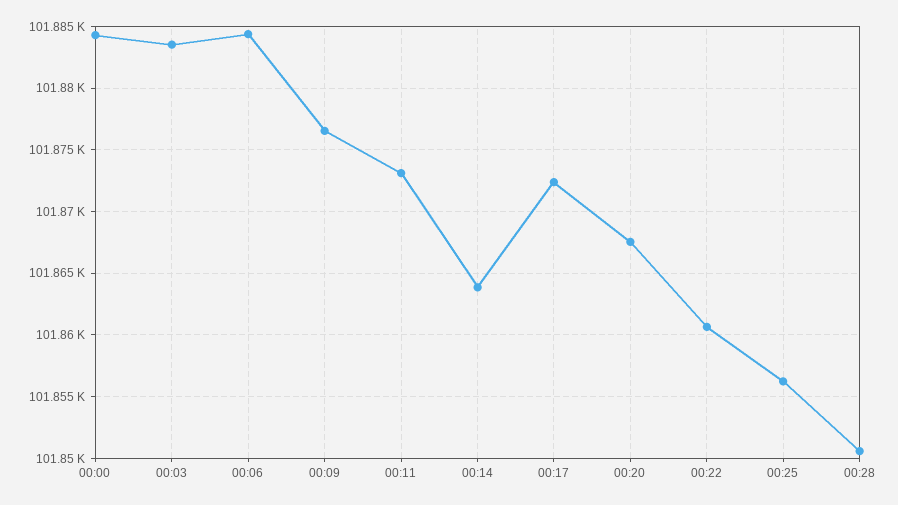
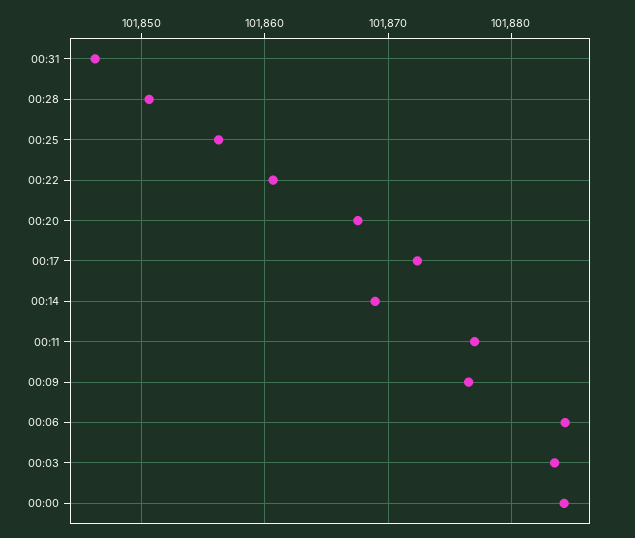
00:11: 101873 -> 101877
00:14: 101864 -> 101869
00:31: none -> 101846

